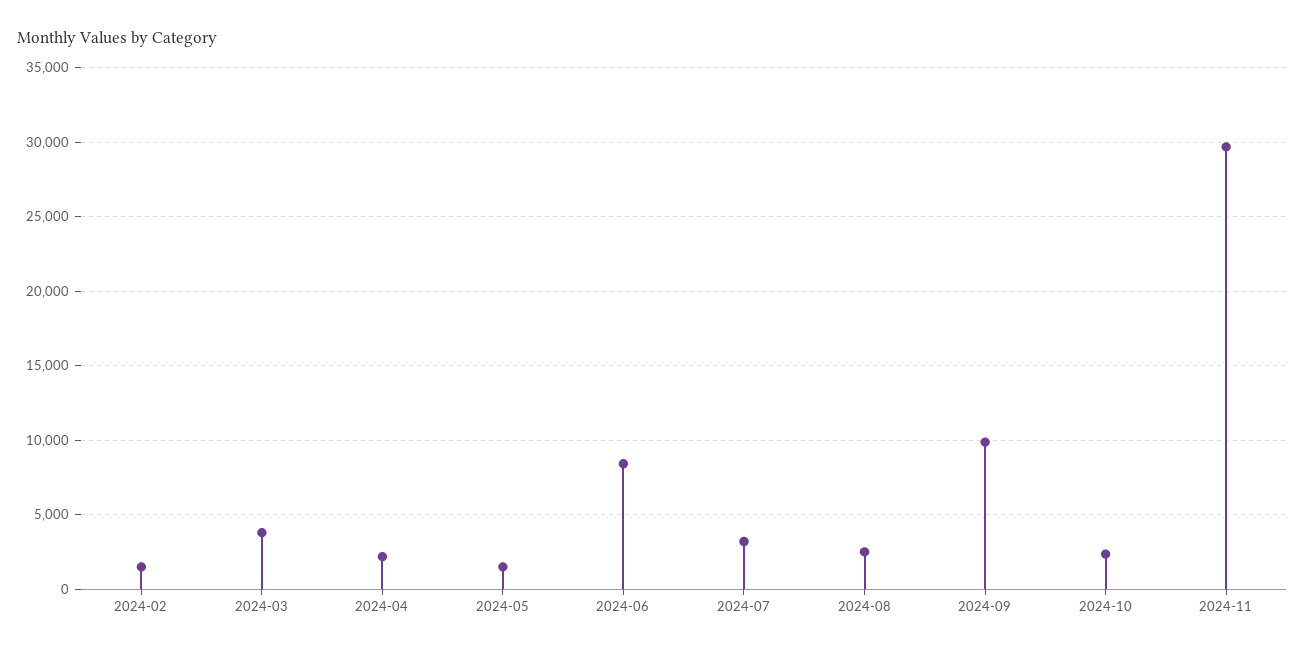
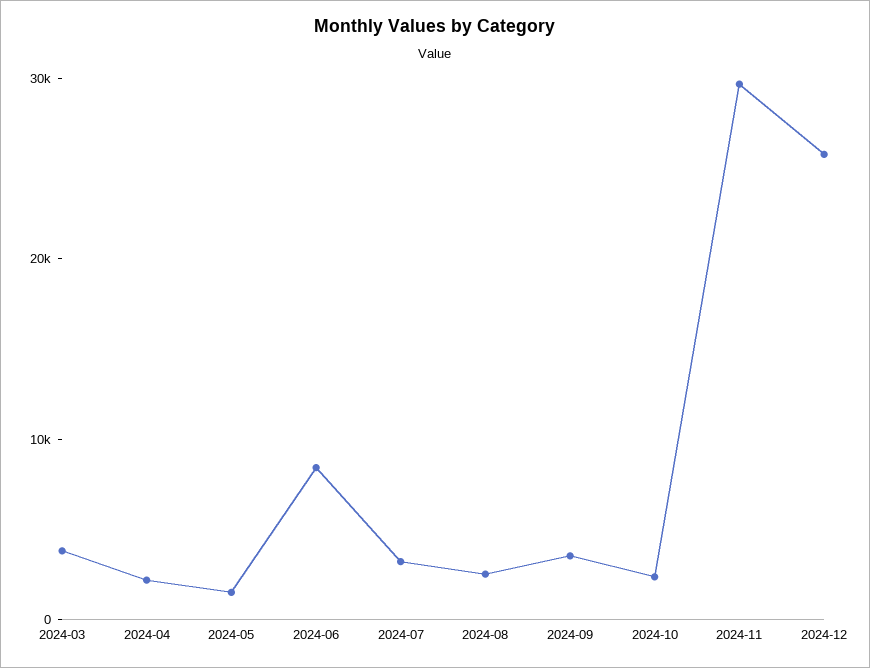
2024-02: 1500 -> none
2024-09: 10000 -> 4000
2024-12: none -> 26000

